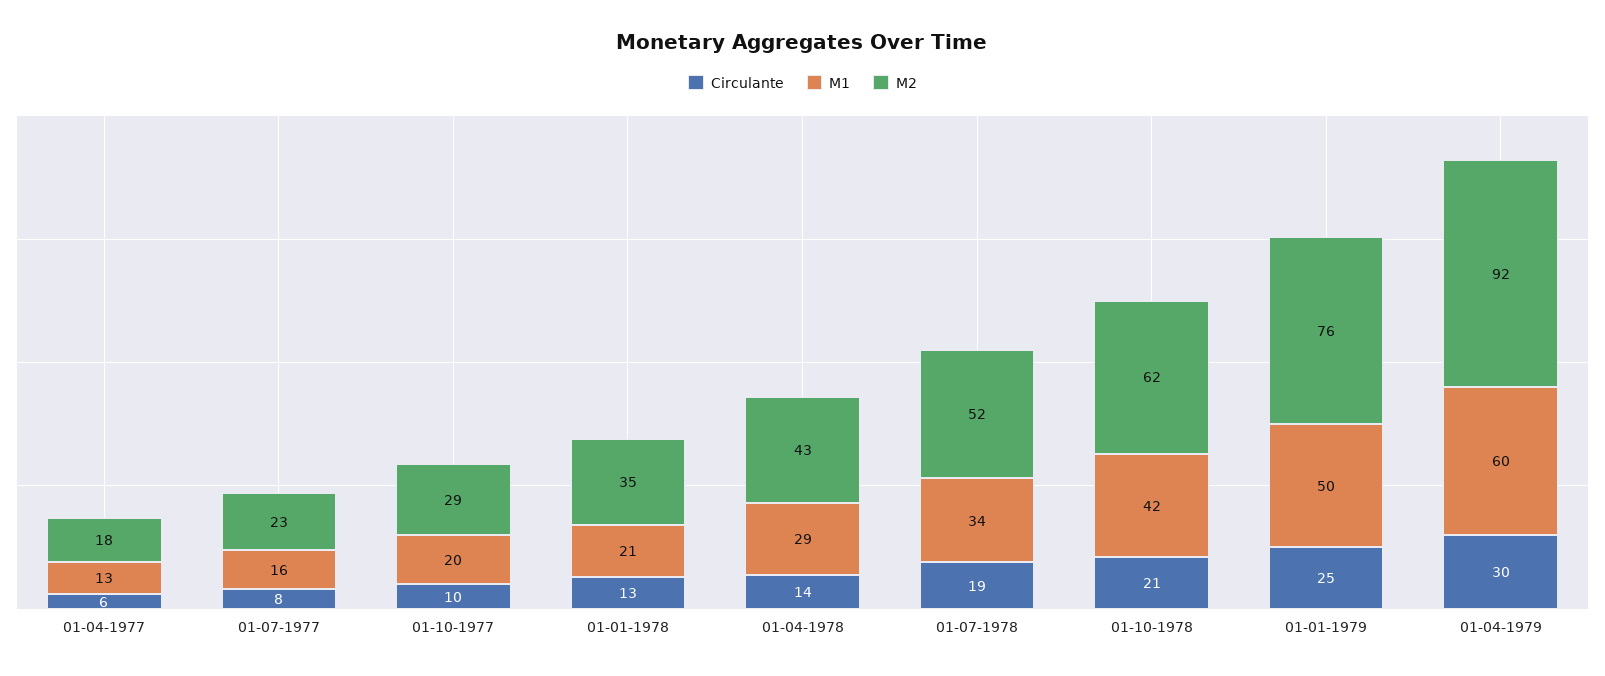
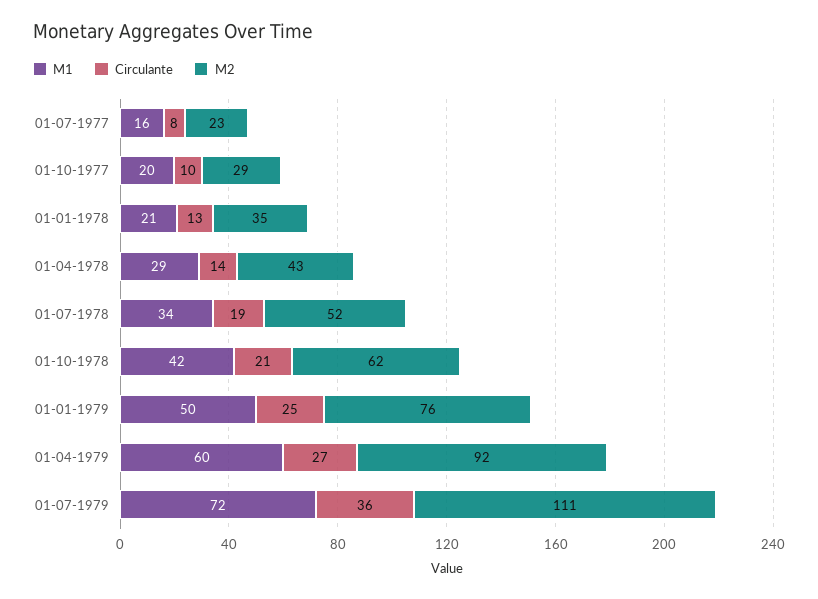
Circulante, 01-04-1977: 6 -> none
M1, 01-04-1977: 13 -> none
M2, 01-04-1977: 18 -> none
Circulante, 01-04-1979: 30 -> 27
M1, 01-07-1979: none -> 72
Circulante, 01-07-1979: none -> 36
M2, 01-07-1979: none -> 111

